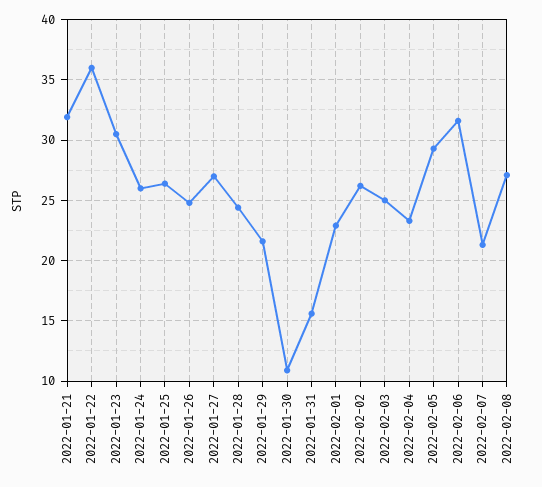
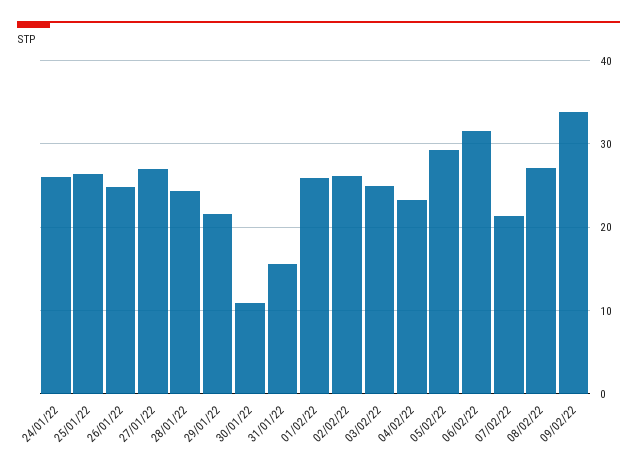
2022-01-21: 32 -> none
2022-01-22: 36 -> none
2022-01-23: 30.5 -> none
2022-02-01: 23 -> 26
09/02/22: none -> 34

